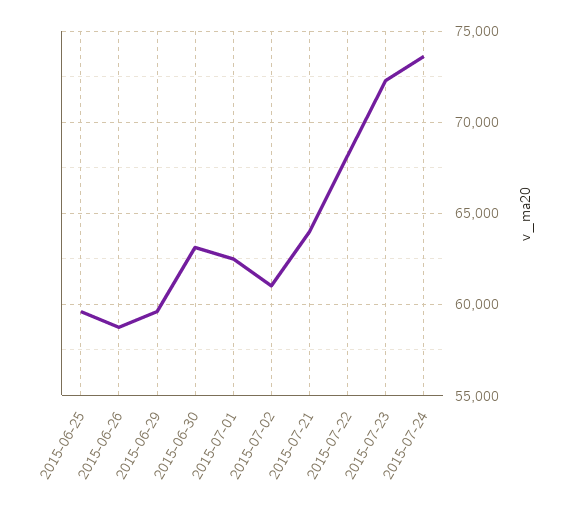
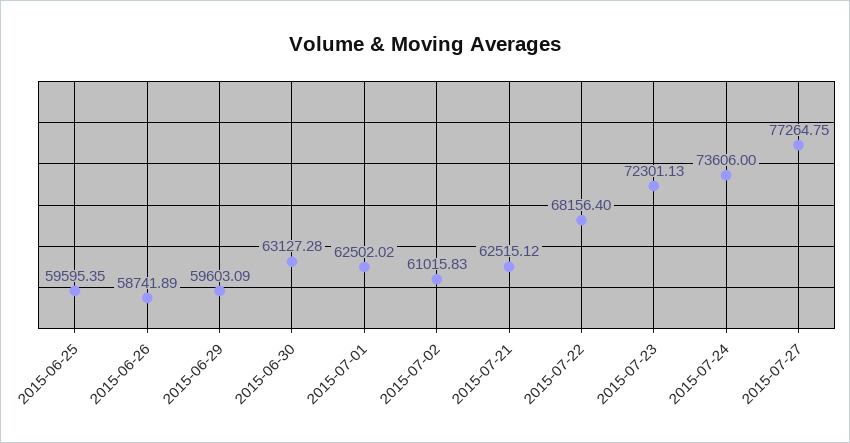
2015-07-21: 64000 -> 62515.12
2015-07-27: none -> 77264.75

